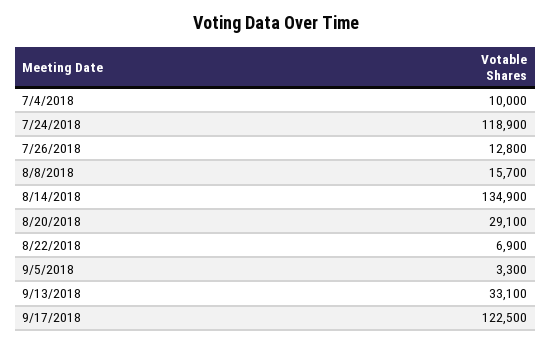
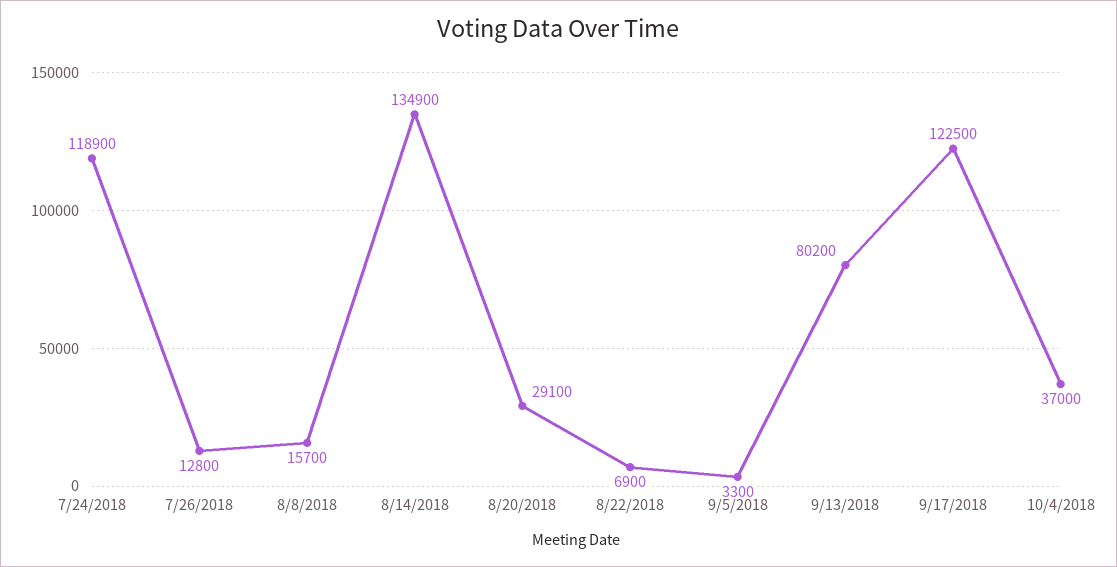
7/4/2018: 10000 -> none
9/13/2018: 33100 -> 80200
10/4/2018: none -> 37000

